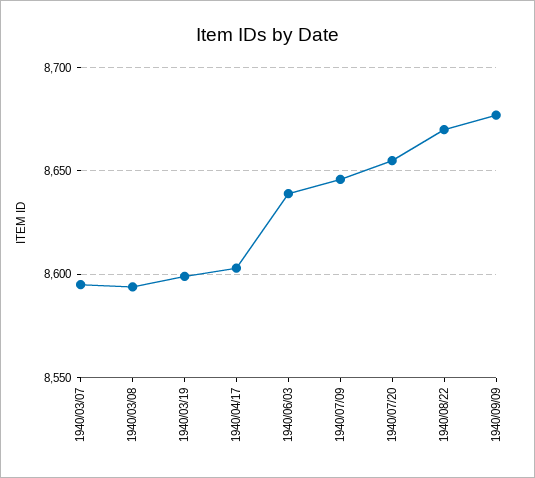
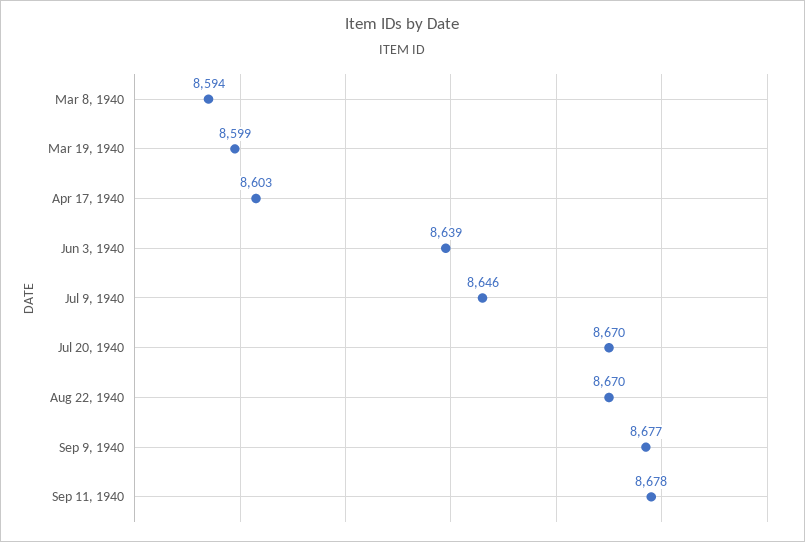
1940/03/07: 8595 -> none
1940/07/20: 8655 -> 8670
Sep 11, 1940: none -> 8678

